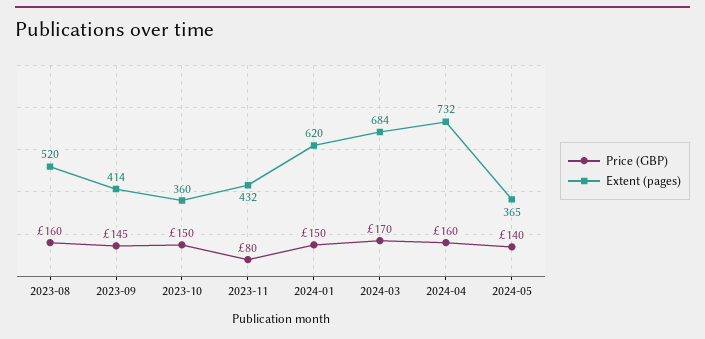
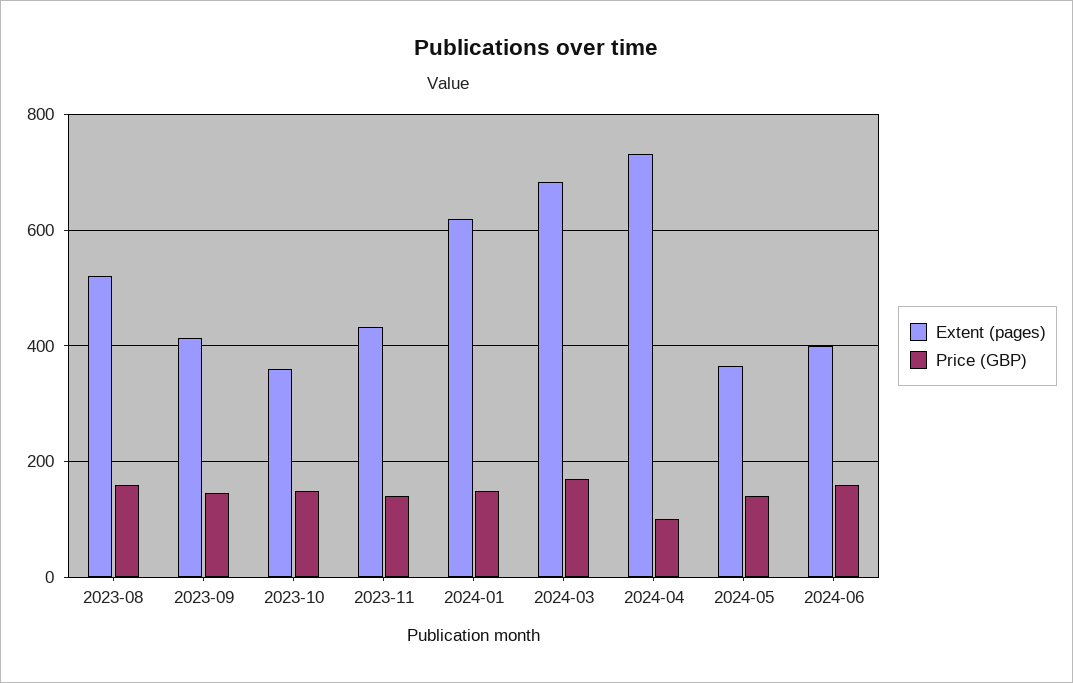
Price (GBP), 2023-11: 80 -> 140
Price (GBP), 2024-04: 160 -> 100
Extent (pages), 2024-06: none -> 400
Price (GBP), 2024-06: none -> 160

